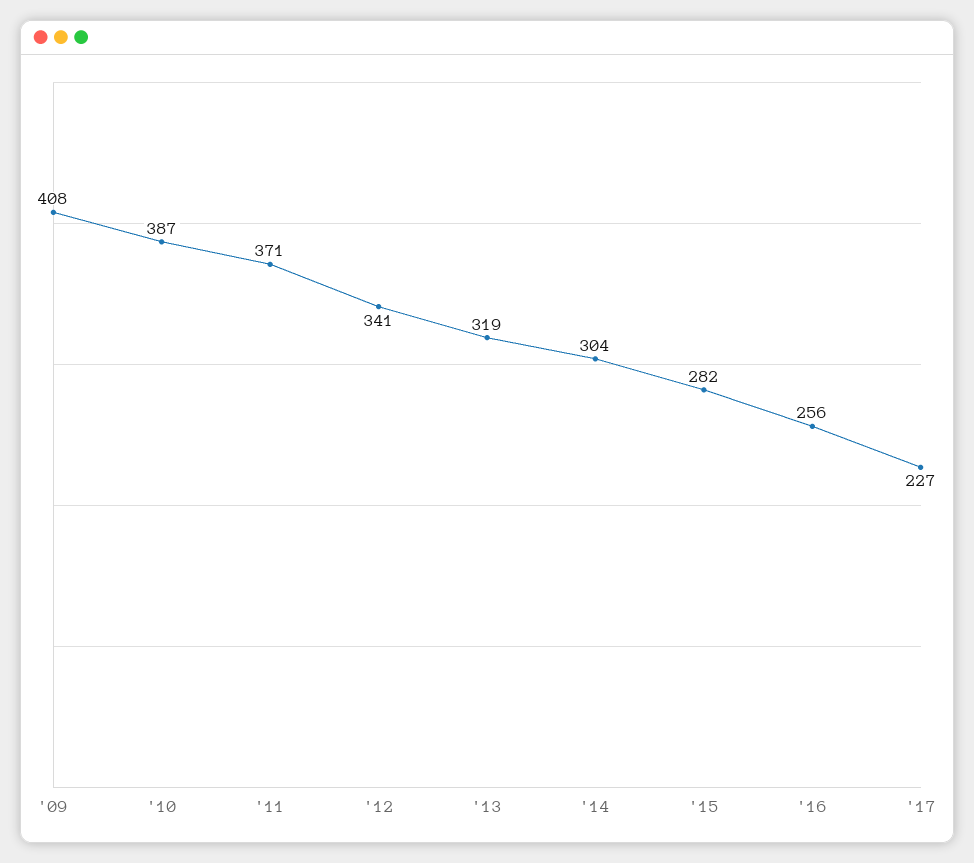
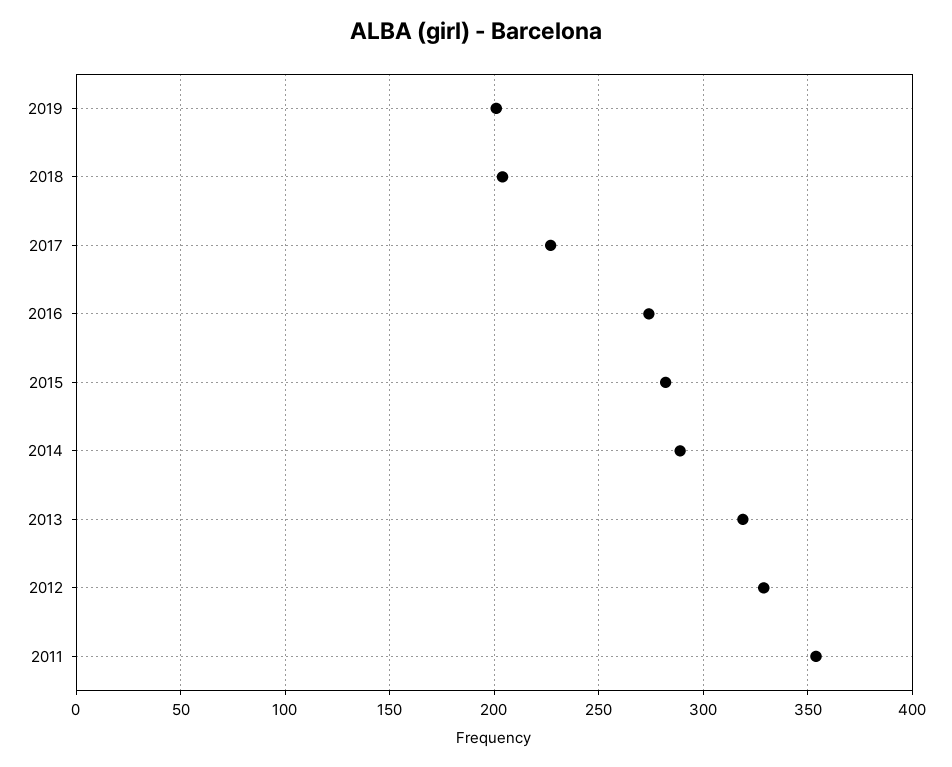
'09: 408 -> none
'10: 387 -> none
'11: 371 -> 355
'12: 341 -> 330
'14: 304 -> 290
'16: 256 -> 275
2019: none -> 200
2018: none -> 205

